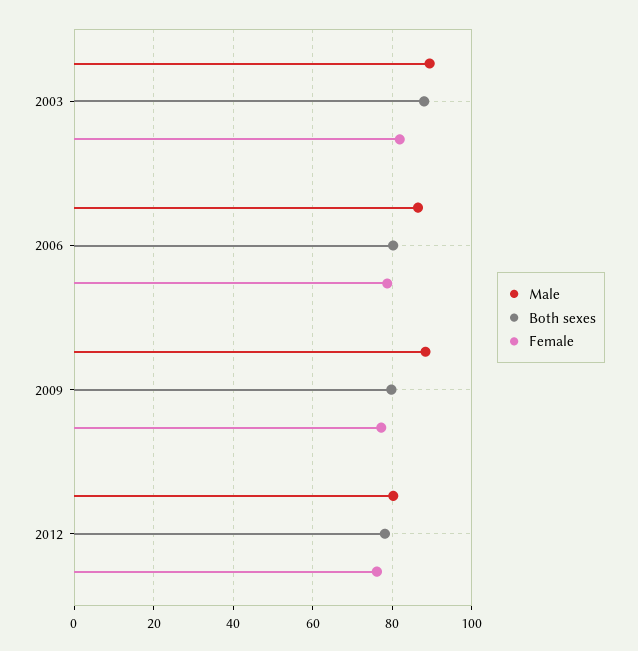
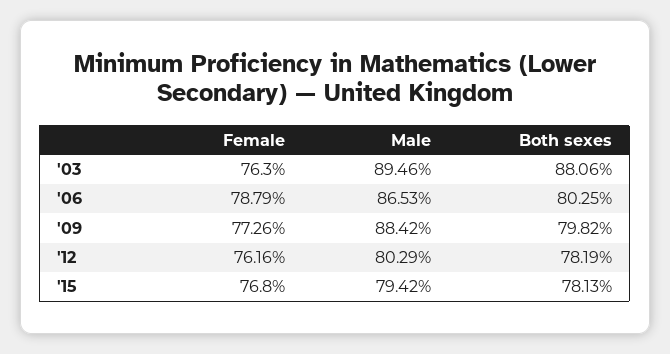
Female, 2003: 82 -> 76.3
Female, '15: none -> 76.8
Male, '15: none -> 79.42
Both sexes, '15: none -> 78.13

